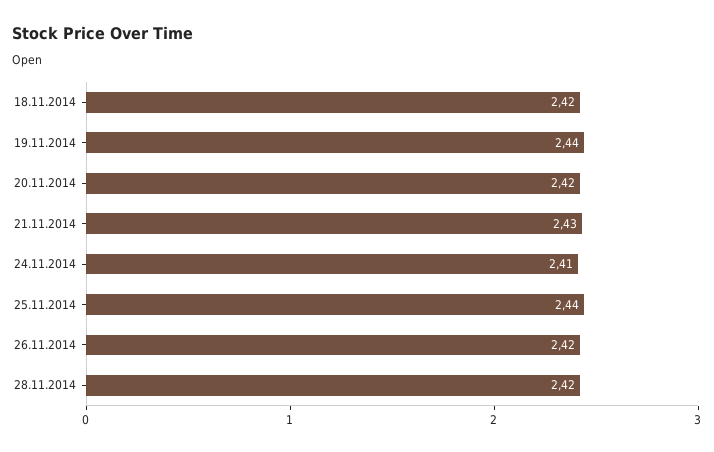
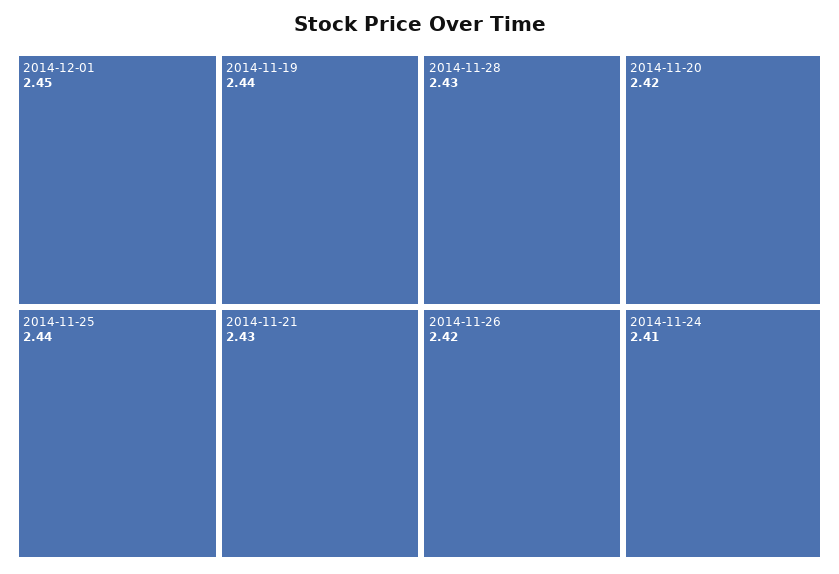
18.11.2014: 2.42 -> none
28.11.2014: 2.42 -> 2.43
2014-12-01: none -> 2.45

